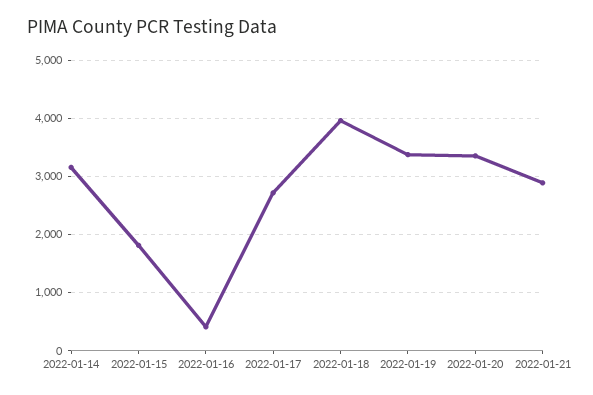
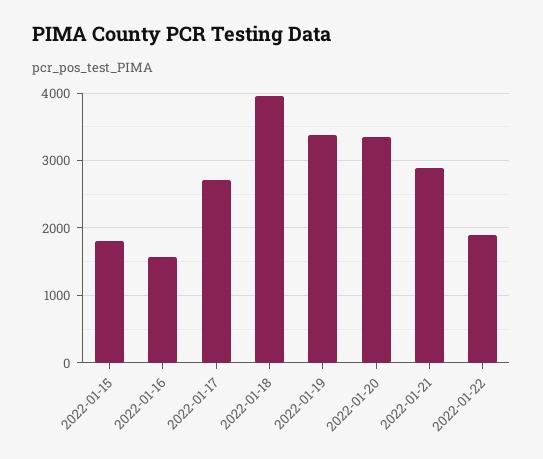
2022-01-14: 3200 -> none
2022-01-16: 400 -> 1600
2022-01-22: none -> 1900

